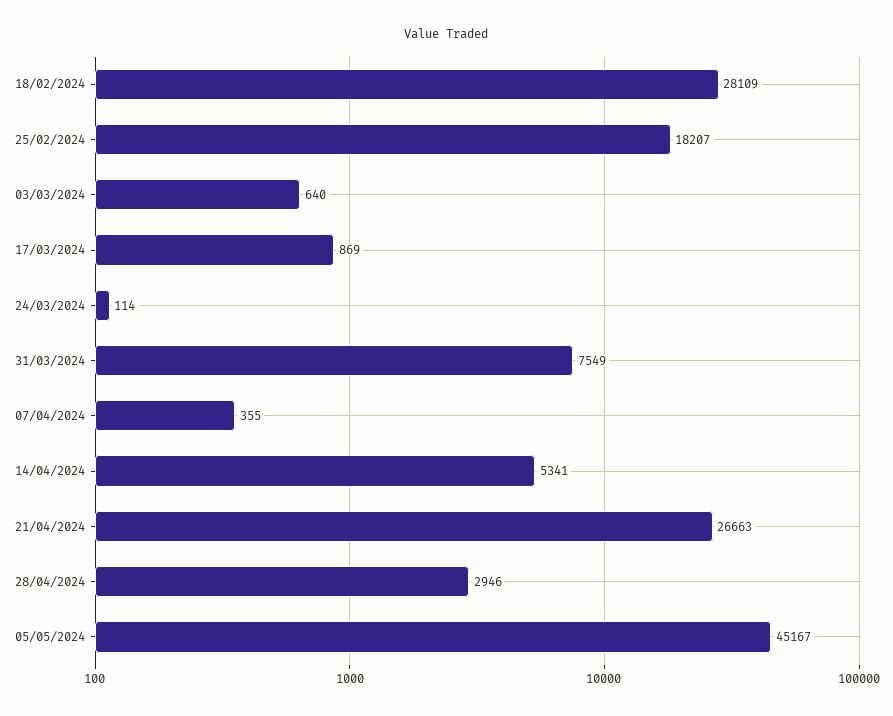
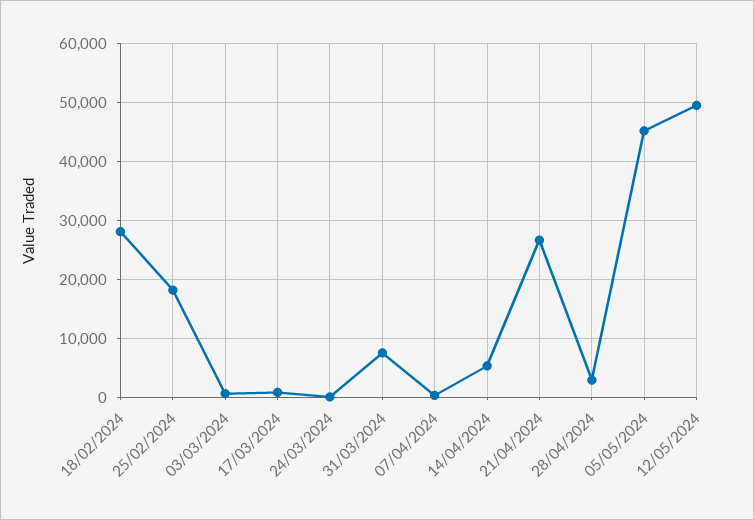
12/05/2024: none -> 50000

